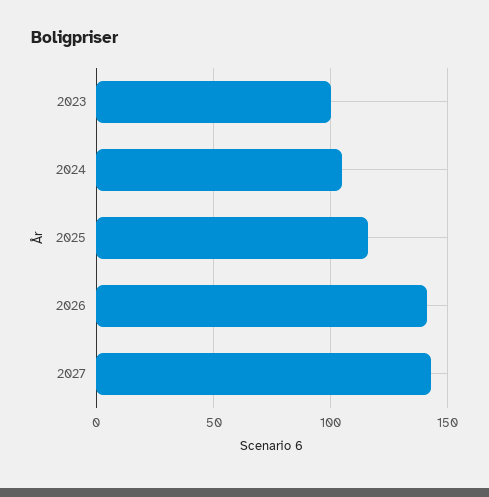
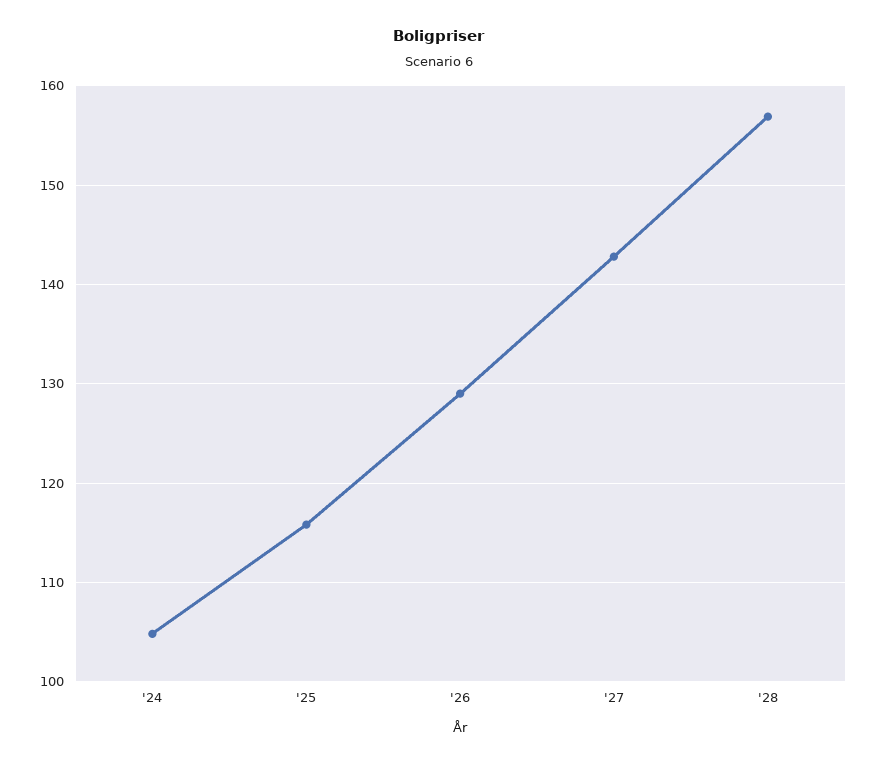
2023: 100 -> none
2026: 140 -> 129
'28: none -> 157

